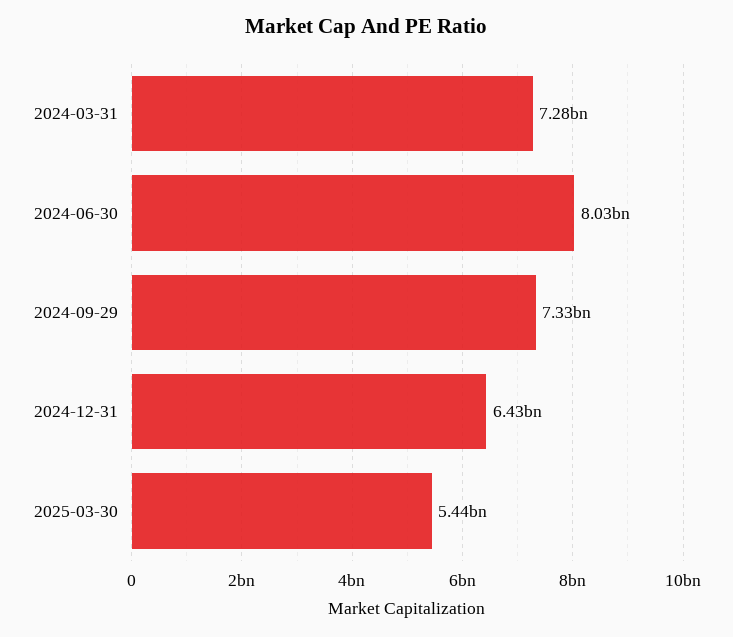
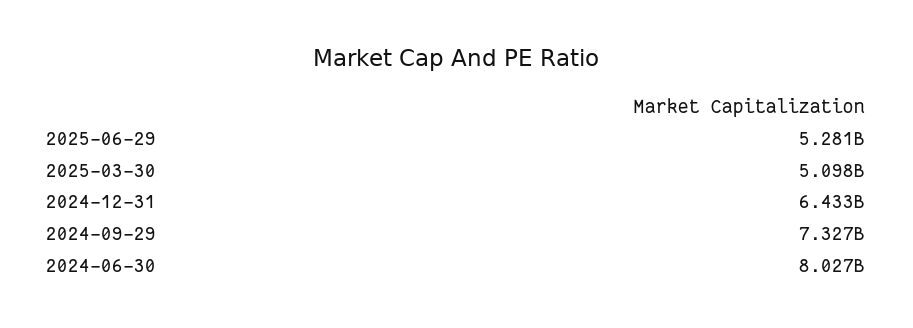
2024-03-31: 7280000000 -> none
2025-03-30: 5440000000 -> 5098000000
2025-06-29: none -> 5281000000

